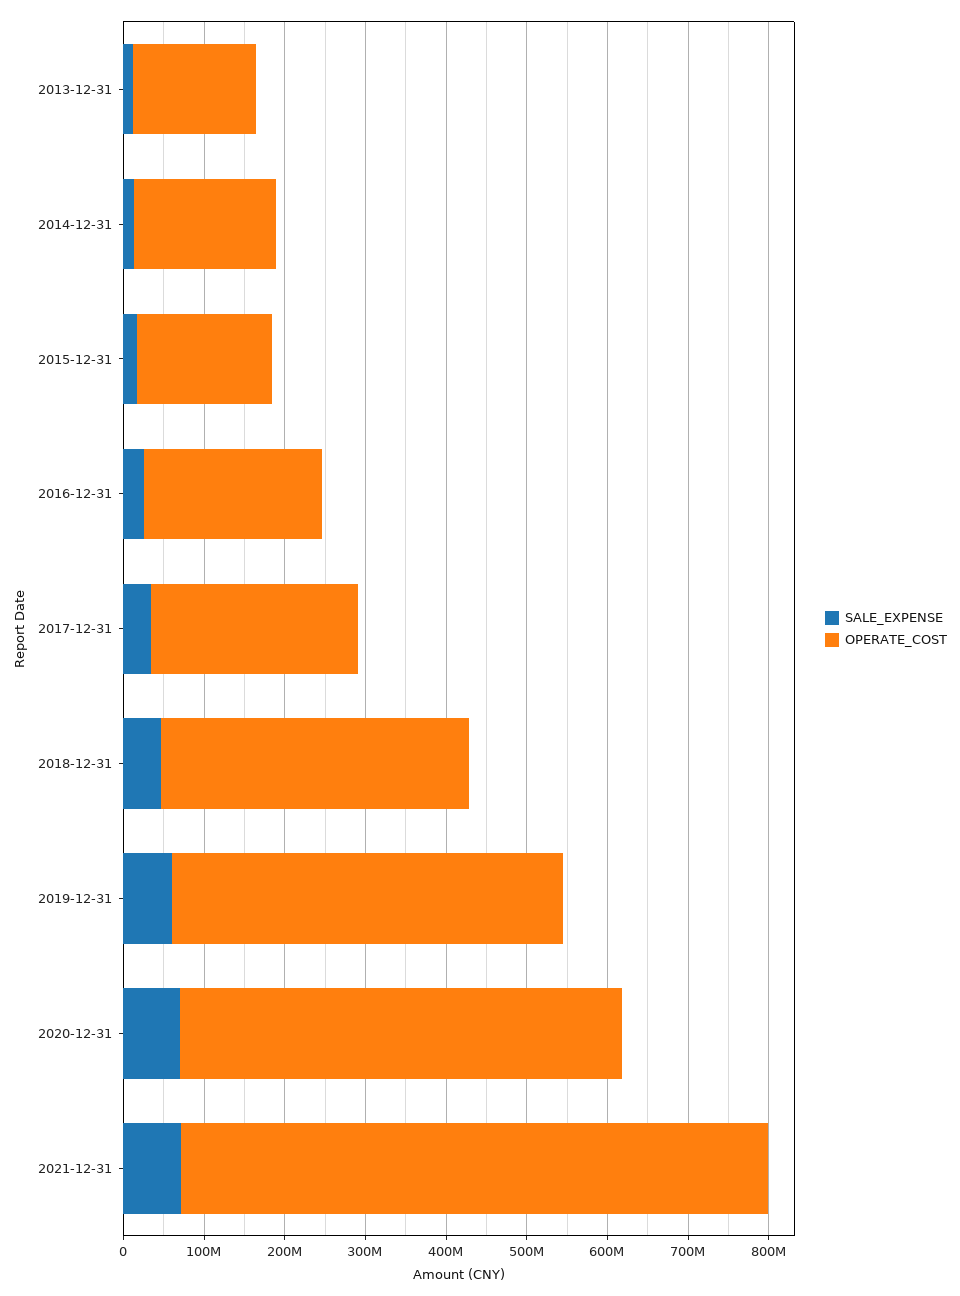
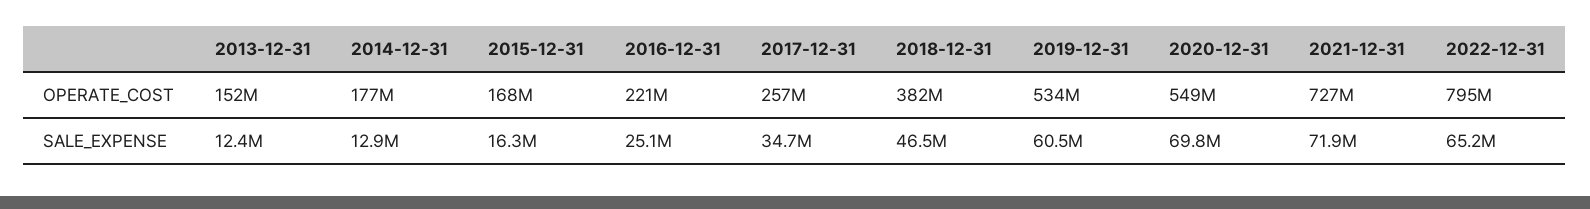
OPERATE_COST, 2019-12-31: 480000000 -> 534000000
OPERATE_COST, 2022-12-31: none -> 795000000
SALE_EXPENSE, 2022-12-31: none -> 65200000

